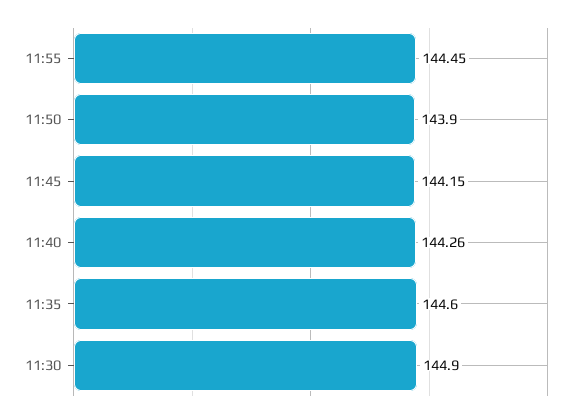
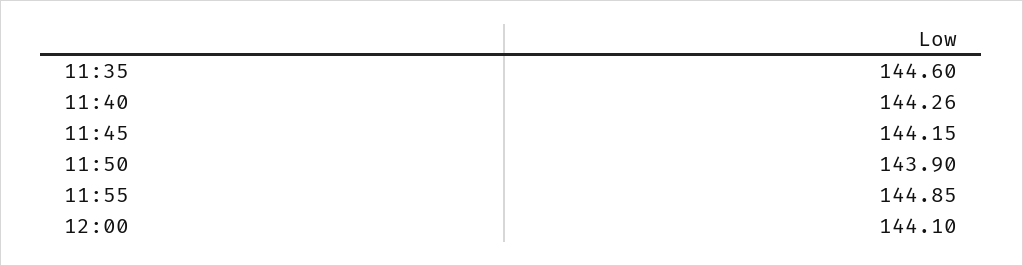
11:55: 144.45 -> 144.85
11:30: 144.9 -> none
12:00: none -> 144.1

